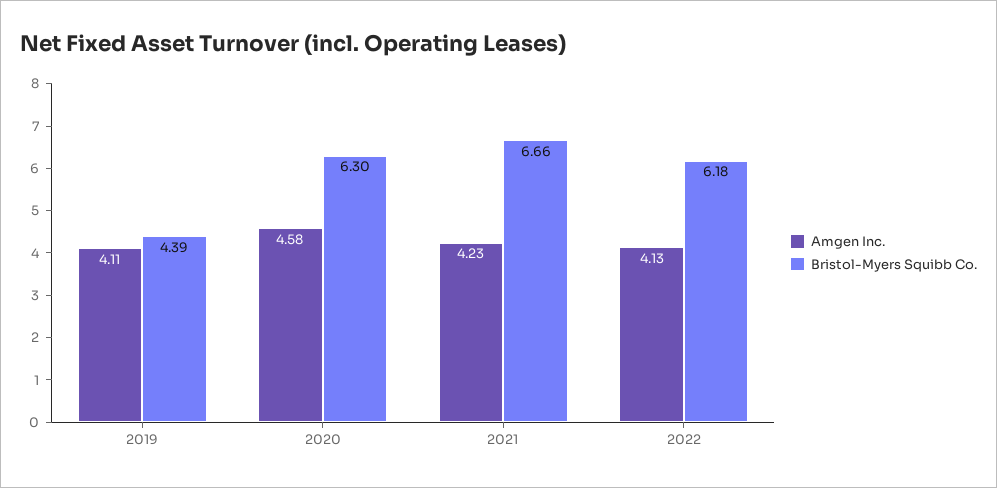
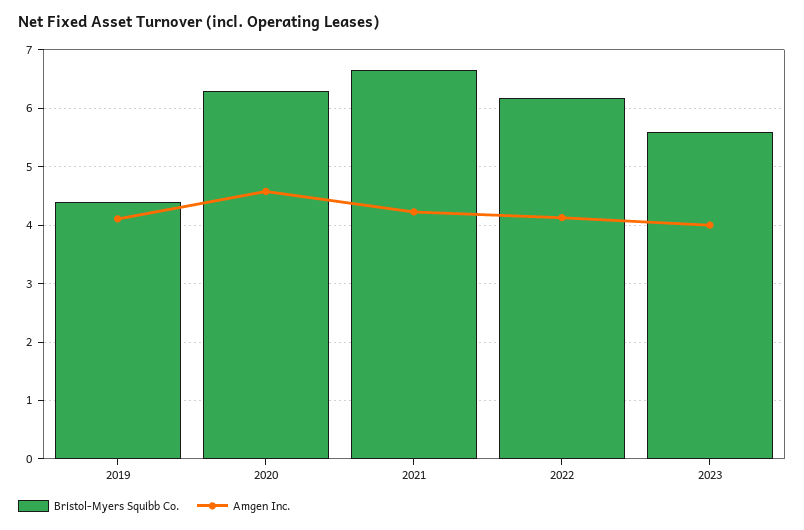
Bristol-Myers Squibb Co., 2023: none -> 5.6
Amgen Inc., 2023: none -> 4

